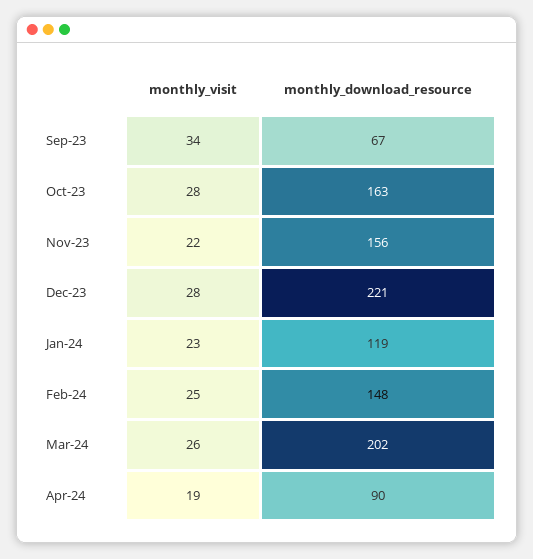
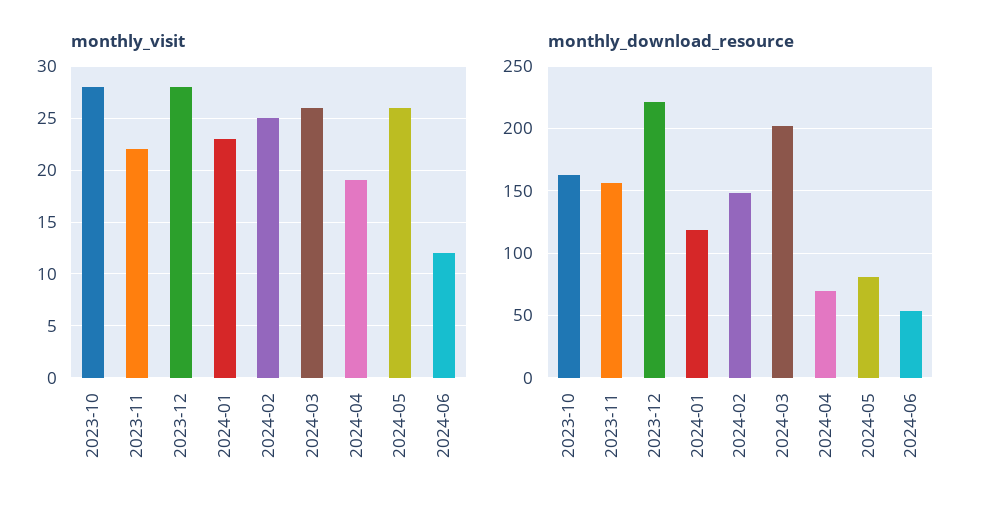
monthly_visit, Sep-23: 34 -> none
monthly_download_resource, Sep-23: 67 -> none
monthly_download_resource, Apr-24: 90 -> 70
monthly_visit, 2024-05: none -> 26
monthly_visit, 2024-06: none -> 12
monthly_download_resource, 2024-05: none -> 80
monthly_download_resource, 2024-06: none -> 55

